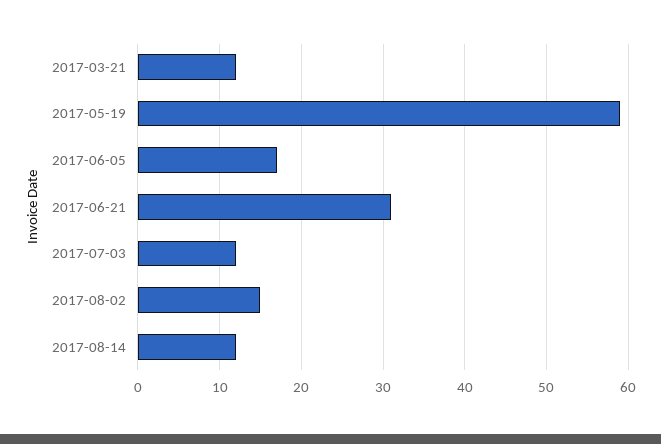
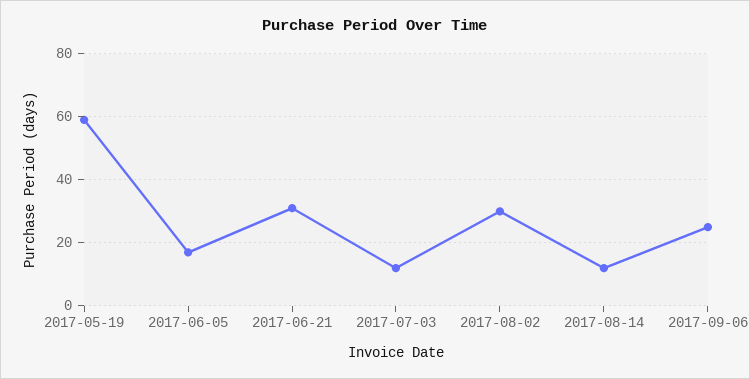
2017-03-21: 12 -> none
2017-08-02: 15 -> 30
2017-09-06: none -> 25

